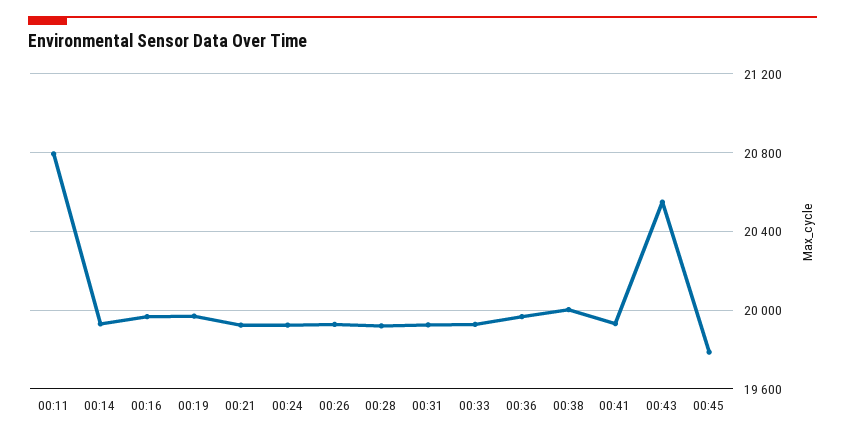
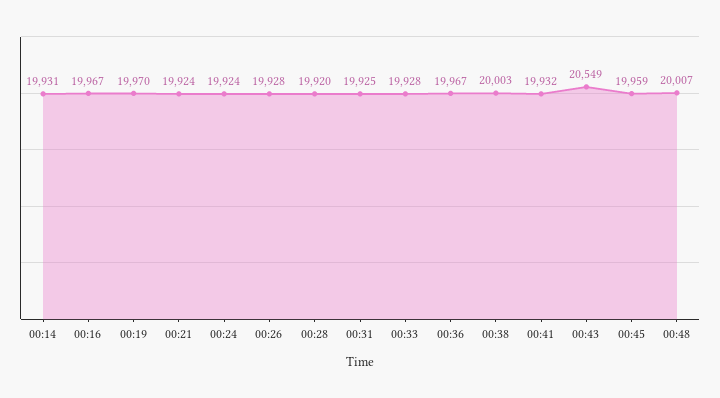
00:11: 20800 -> none
00:45: 19800 -> 19959
00:48: none -> 20007

